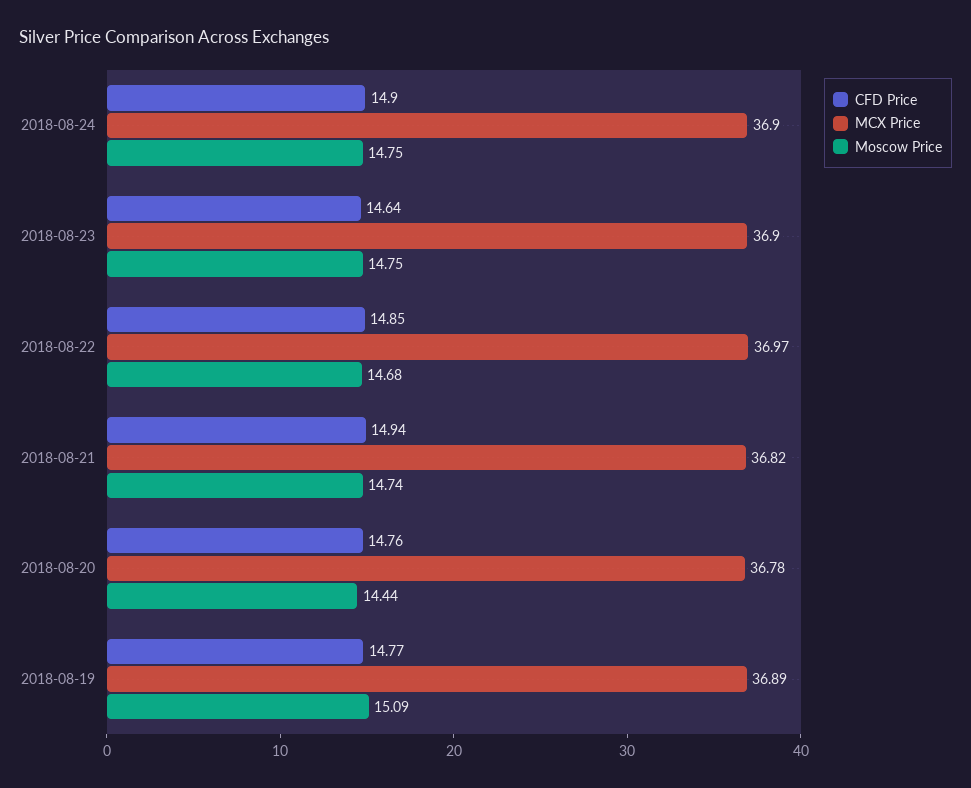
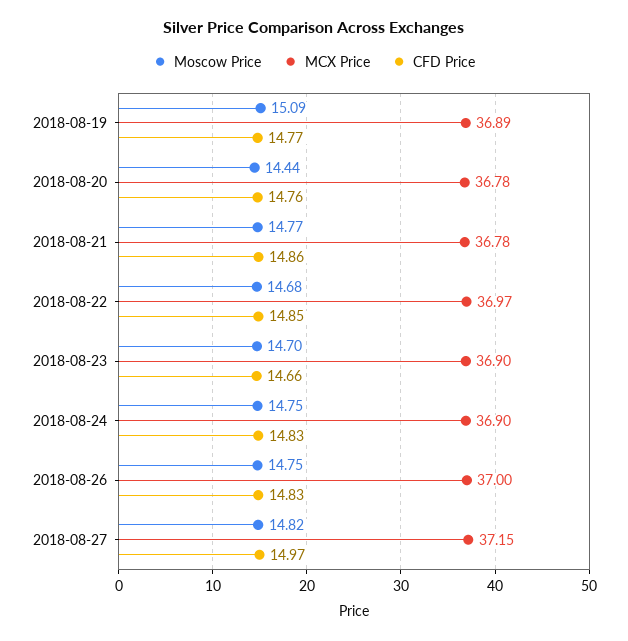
CFD Price, 2018-08-24: 14.9 -> 14.83
CFD Price, 2018-08-23: 14.64 -> 14.66
Moscow Price, 2018-08-23: 14.75 -> 14.7
CFD Price, 2018-08-21: 14.94 -> 14.86
MCX Price, 2018-08-21: 36.82 -> 36.78
Moscow Price, 2018-08-21: 14.74 -> 14.77
Moscow Price, 2018-08-26: none -> 14.75
MCX Price, 2018-08-26: none -> 37
CFD Price, 2018-08-26: none -> 14.83
Moscow Price, 2018-08-27: none -> 14.82
MCX Price, 2018-08-27: none -> 37.15
CFD Price, 2018-08-27: none -> 14.97

